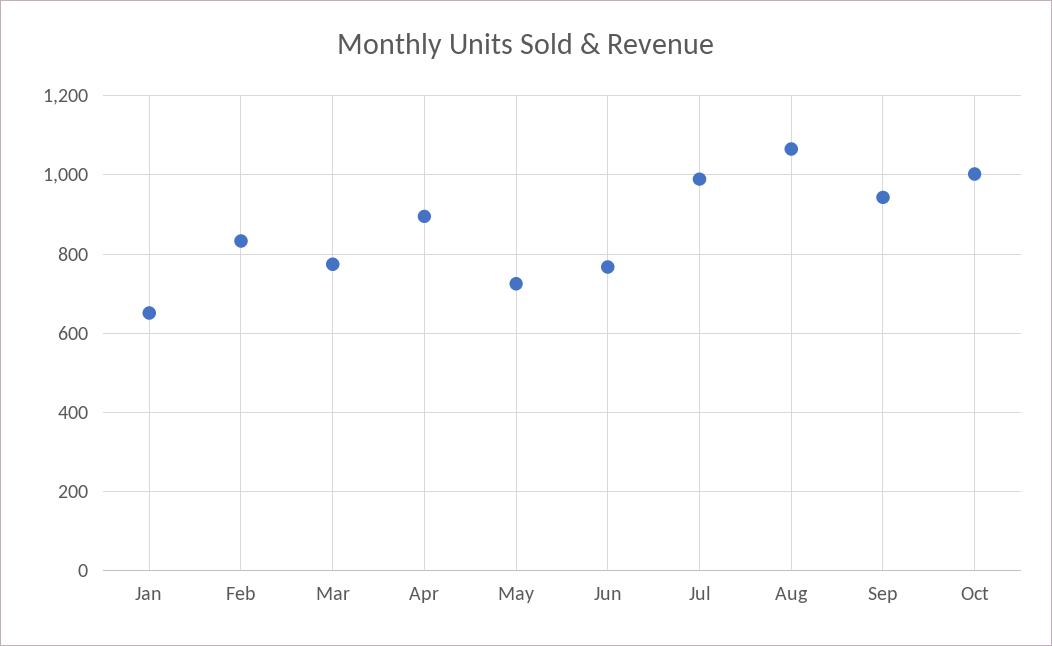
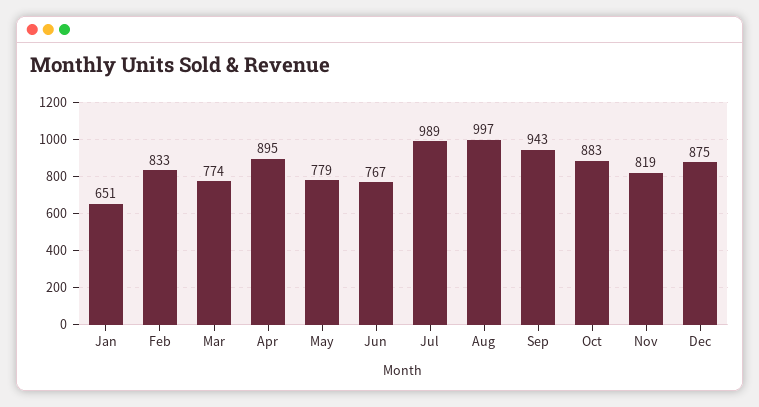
May: 720 -> 779
Aug: 1060 -> 997
Oct: 1000 -> 883
Nov: none -> 819
Dec: none -> 875

